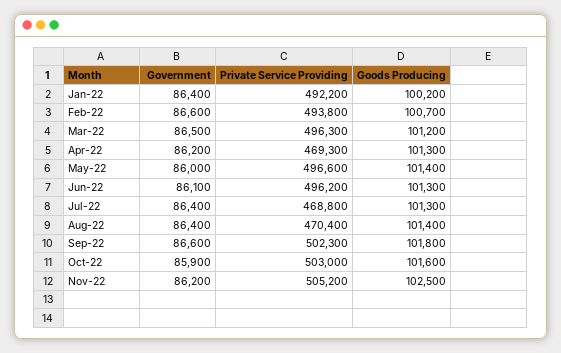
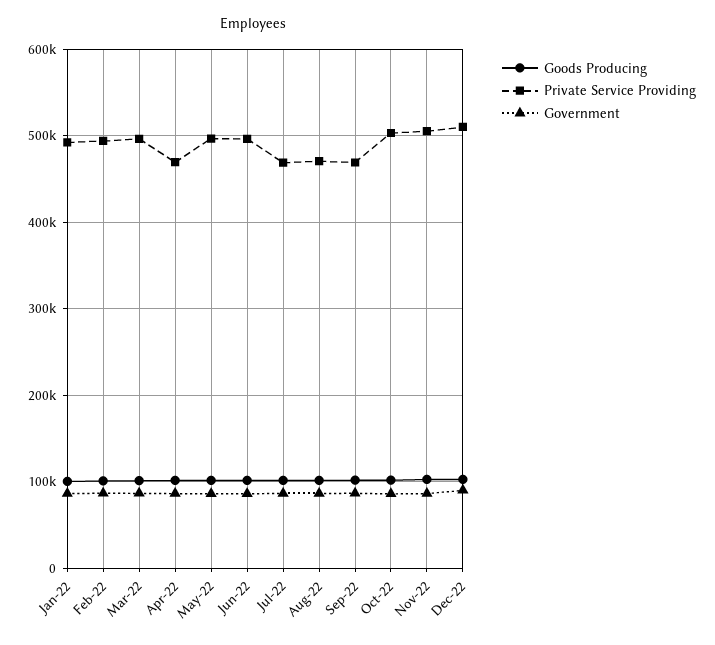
Private Service Providing, Sep-22: 502300 -> 470000
Goods Producing, Dec-22: none -> 100000
Private Service Providing, Dec-22: none -> 510000
Government, Dec-22: none -> 90000

